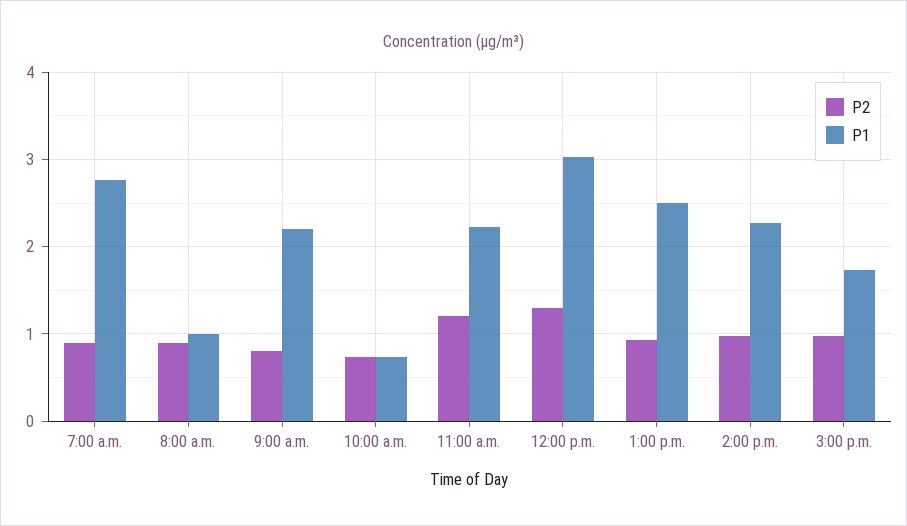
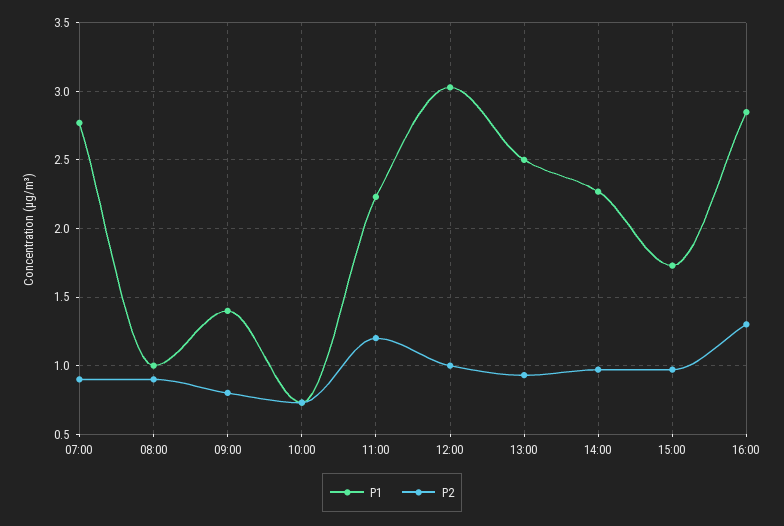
P1, 9:00 a.m.: 2.2 -> 1.4
P2, 12:00 p.m.: 1.3 -> 1
P1, 16:00: none -> 2.85
P2, 16:00: none -> 1.3

